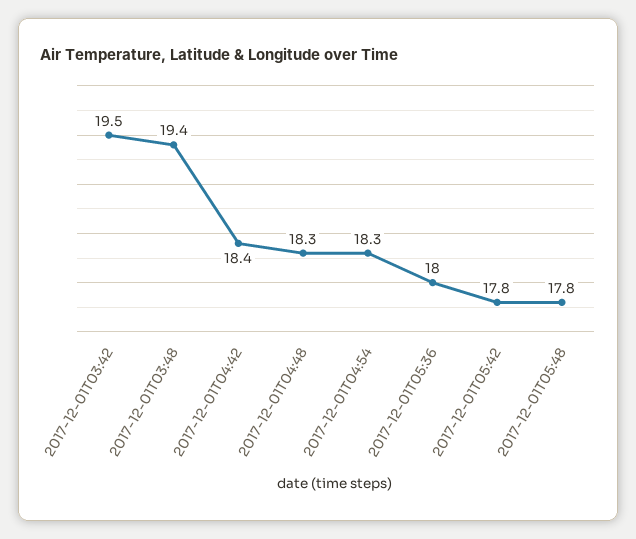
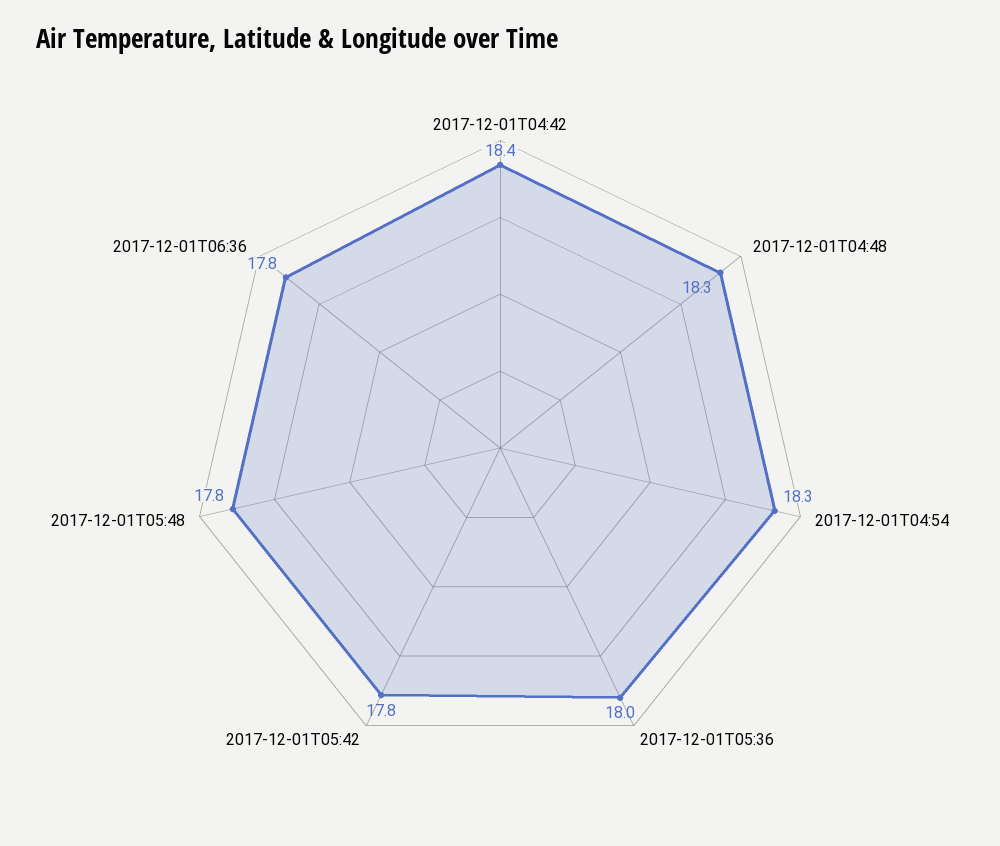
2017-12-01T03:42: 19.5 -> none
2017-12-01T03:48: 19.4 -> none
2017-12-01T06:36: none -> 17.8

